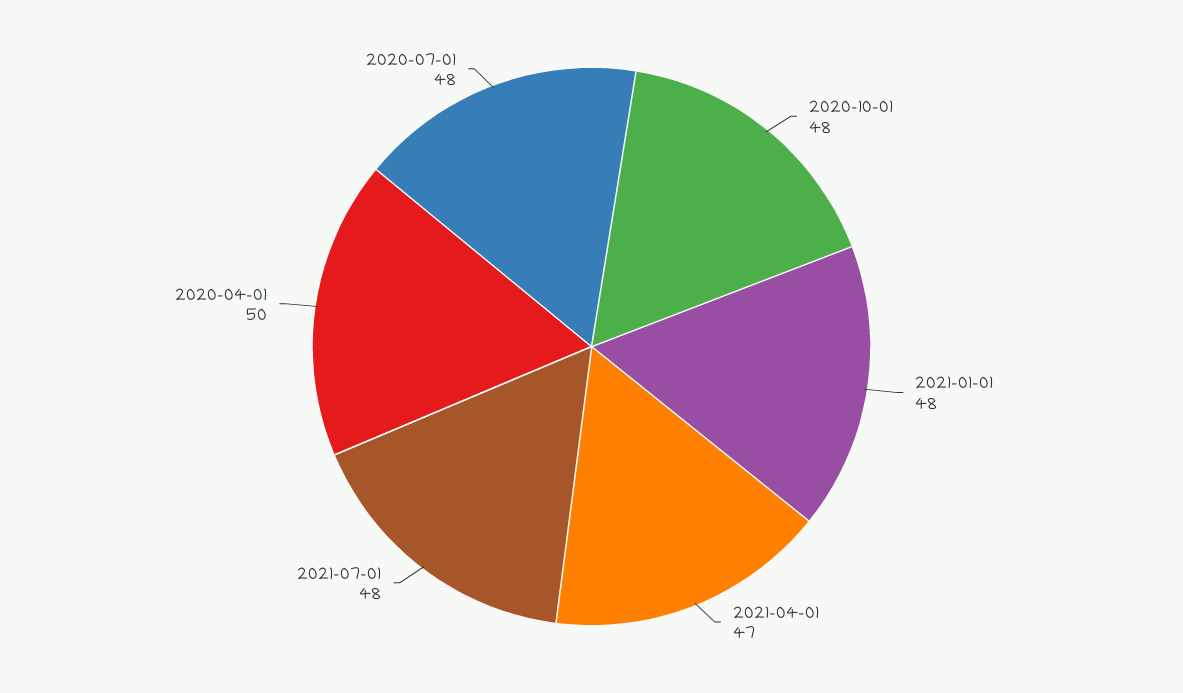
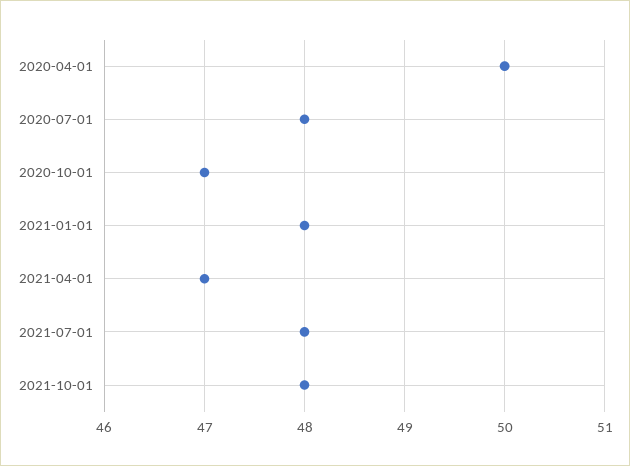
2020-10-01: 48 -> 47
2021-10-01: none -> 48

